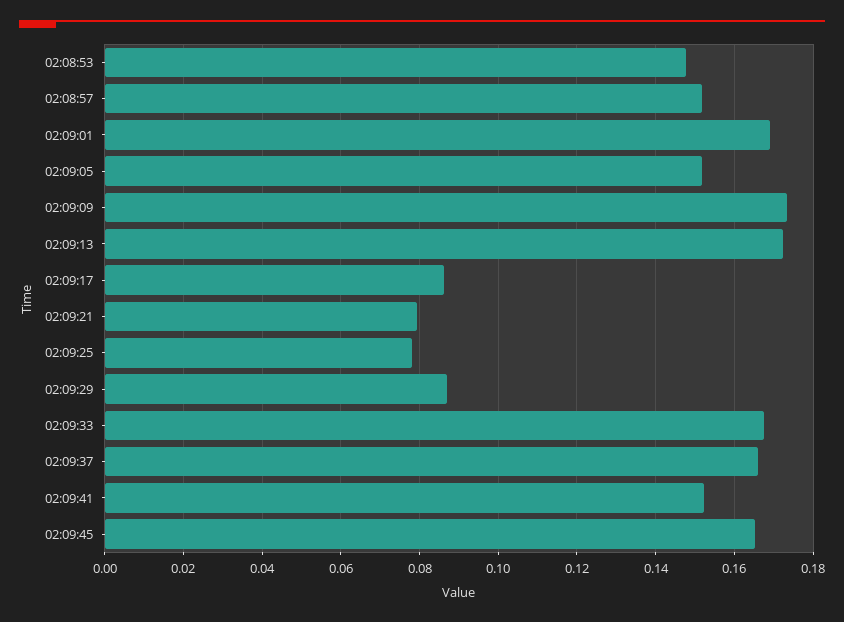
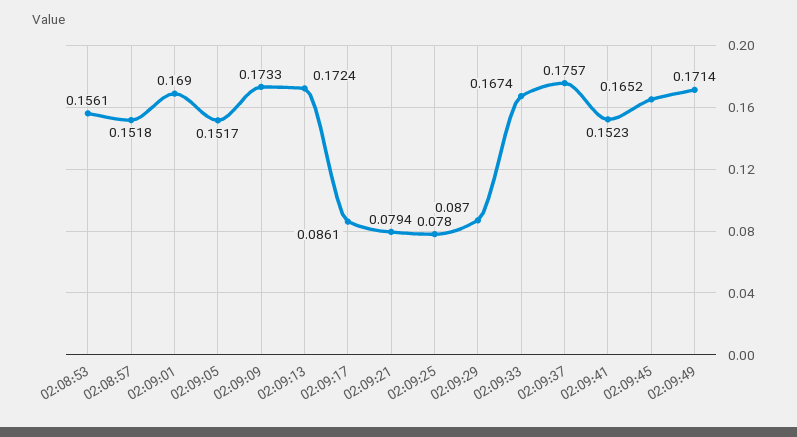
02:08:53: 0.148 -> 0.1561
02:09:37: 0.166 -> 0.1757
02:09:49: none -> 0.1714

